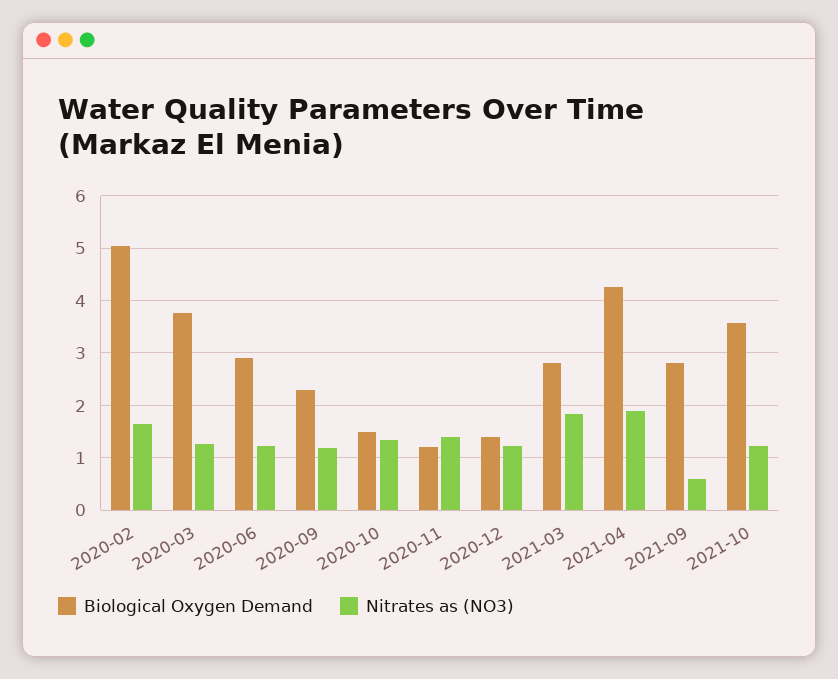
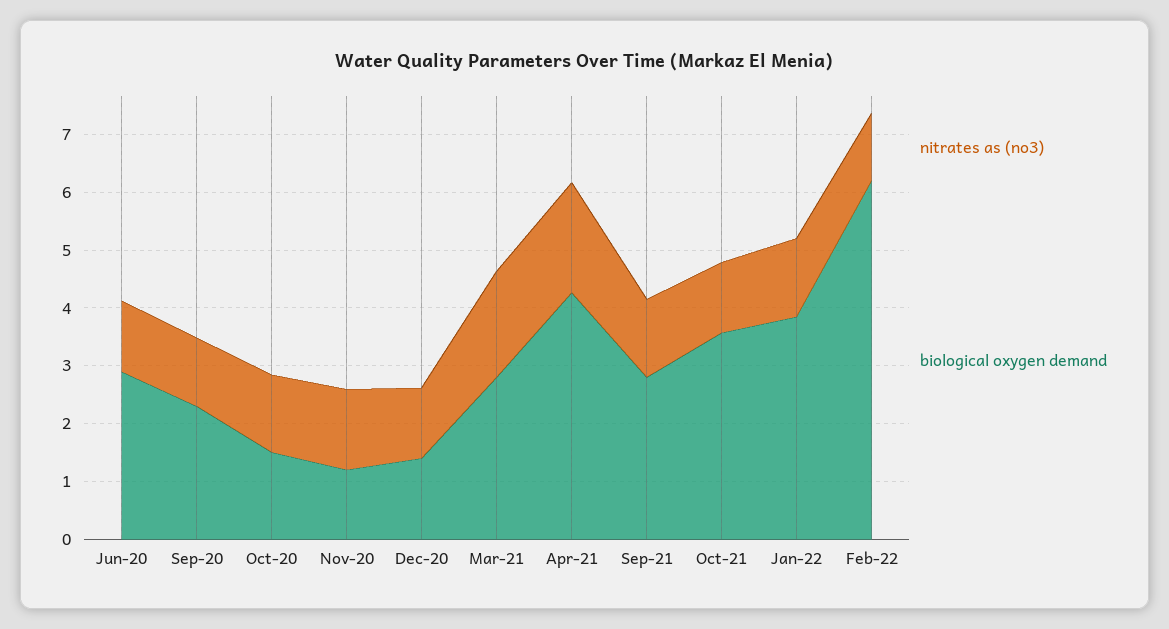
Biological Oxygen Demand, 2020-02: 5 -> none
Nitrates as (NO3), 2020-02: 1.6 -> none
Biological Oxygen Demand, 2020-03: 3.8 -> none
Nitrates as (NO3), 2020-03: 1.2 -> none
Nitrates as (NO3), 2021-09: 0.6 -> 1.4
Nitrates as (NO3), Jan-22: none -> 1.4
Biological Oxygen Demand, Jan-22: none -> 3.8
Nitrates as (NO3), Feb-22: none -> 1.2
Biological Oxygen Demand, Feb-22: none -> 6.2

